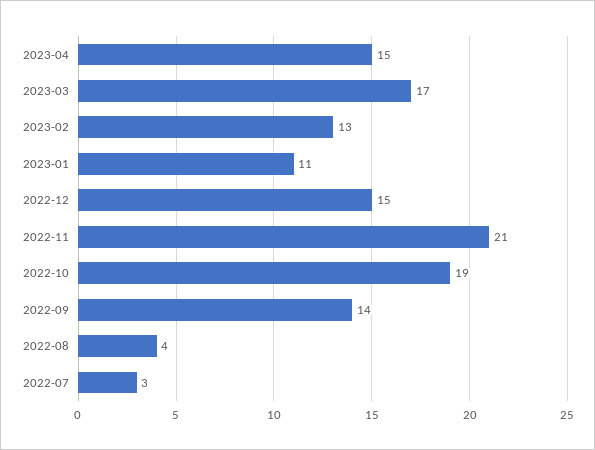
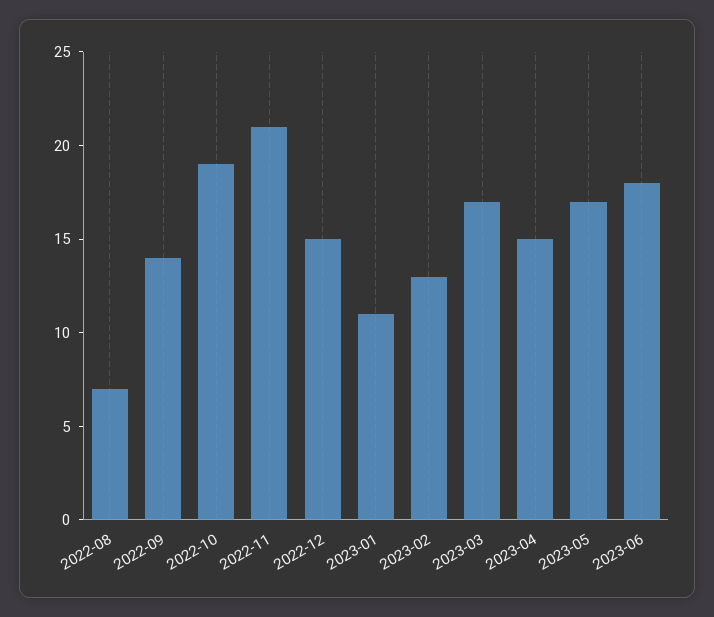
2022-08: 4 -> 7
2022-07: 3 -> none
2023-05: none -> 17
2023-06: none -> 18

